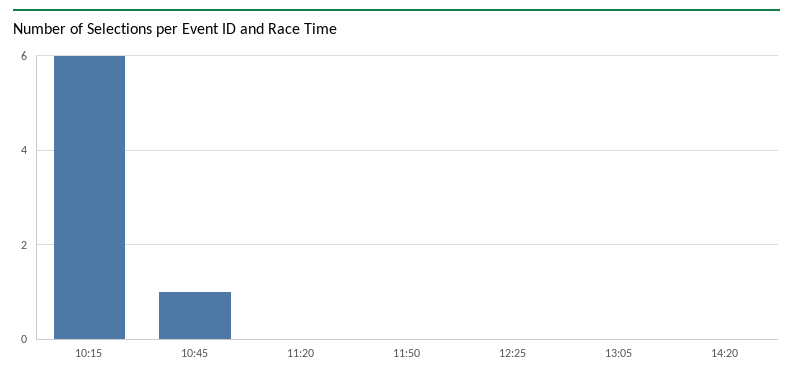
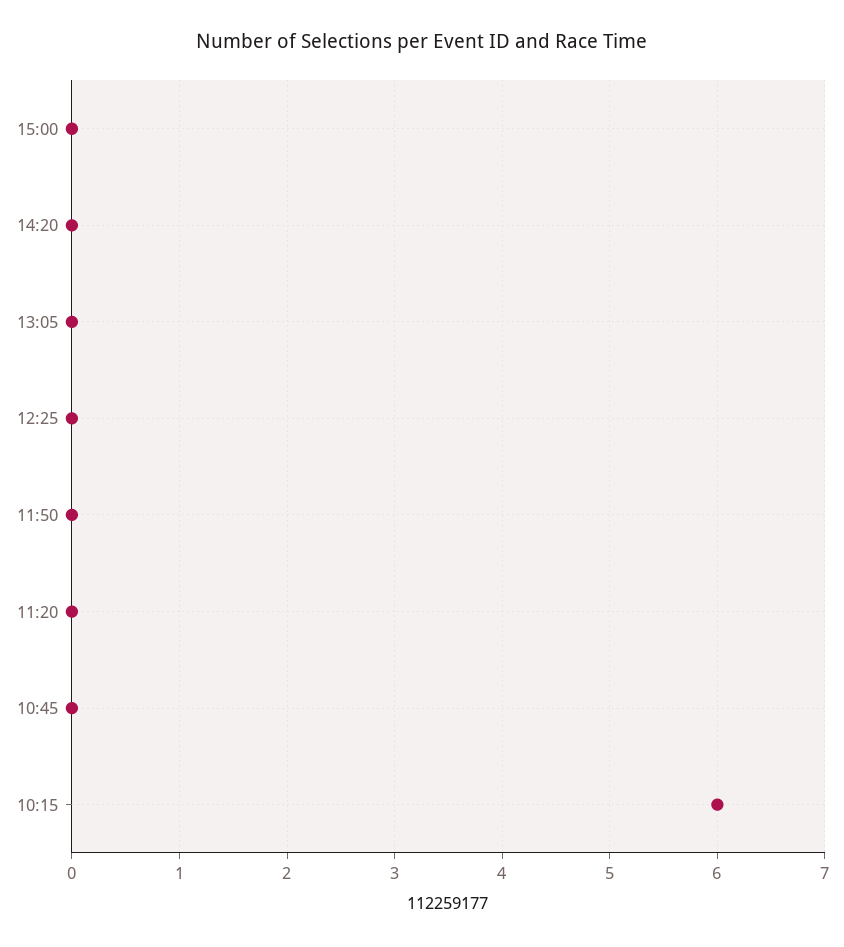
10:45: 1 -> 0
15:00: none -> 0

